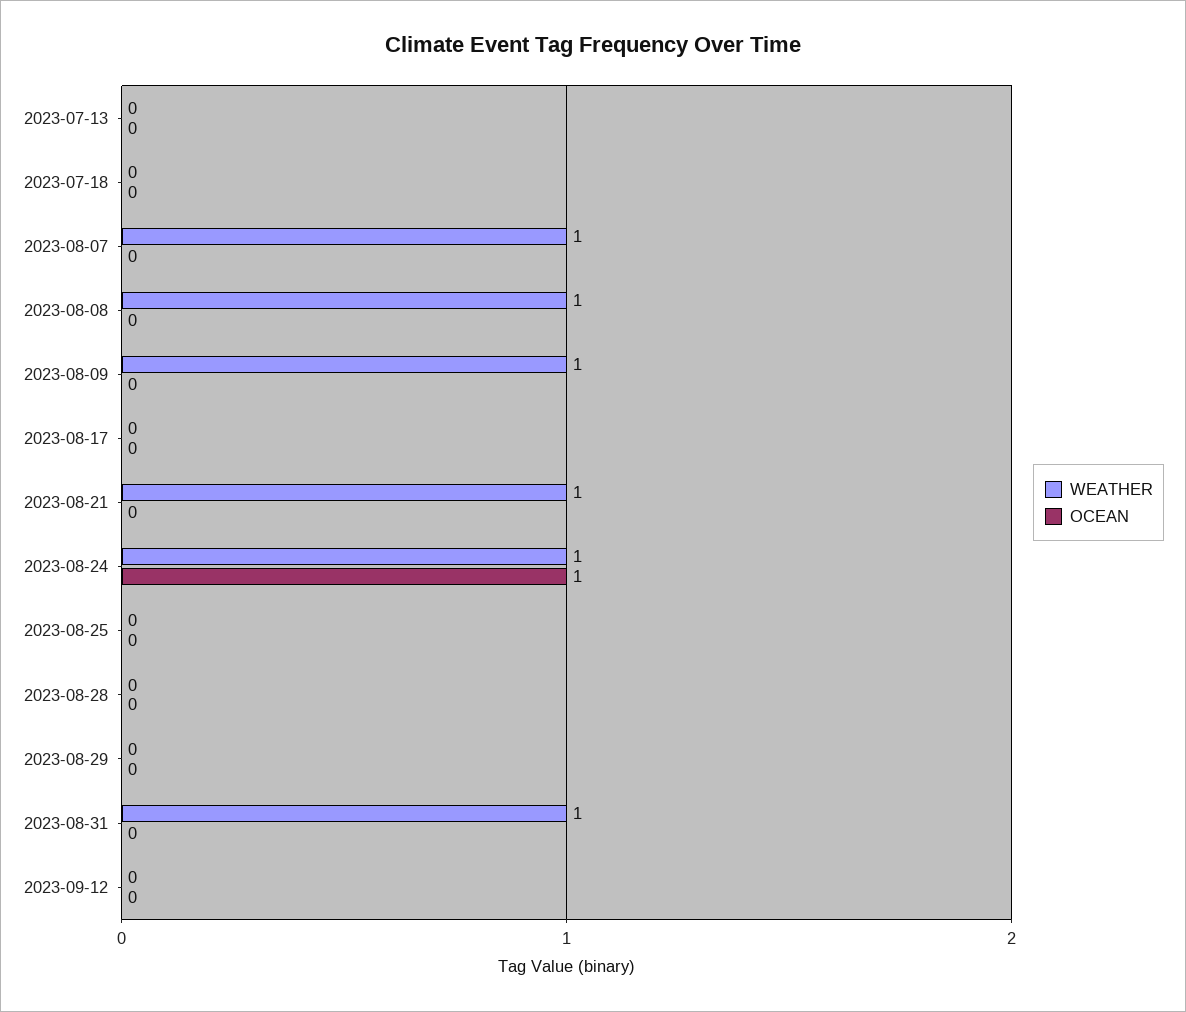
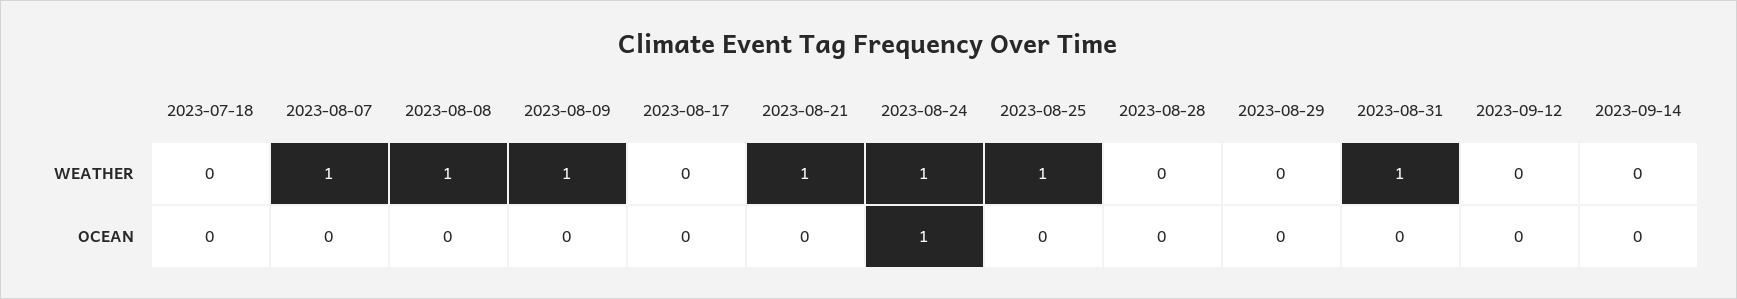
WEATHER, 2023-07-13: 0 -> none
OCEAN, 2023-07-13: 0 -> none
WEATHER, 2023-08-25: 0 -> 1
WEATHER, 2023-09-14: none -> 0
OCEAN, 2023-09-14: none -> 0

